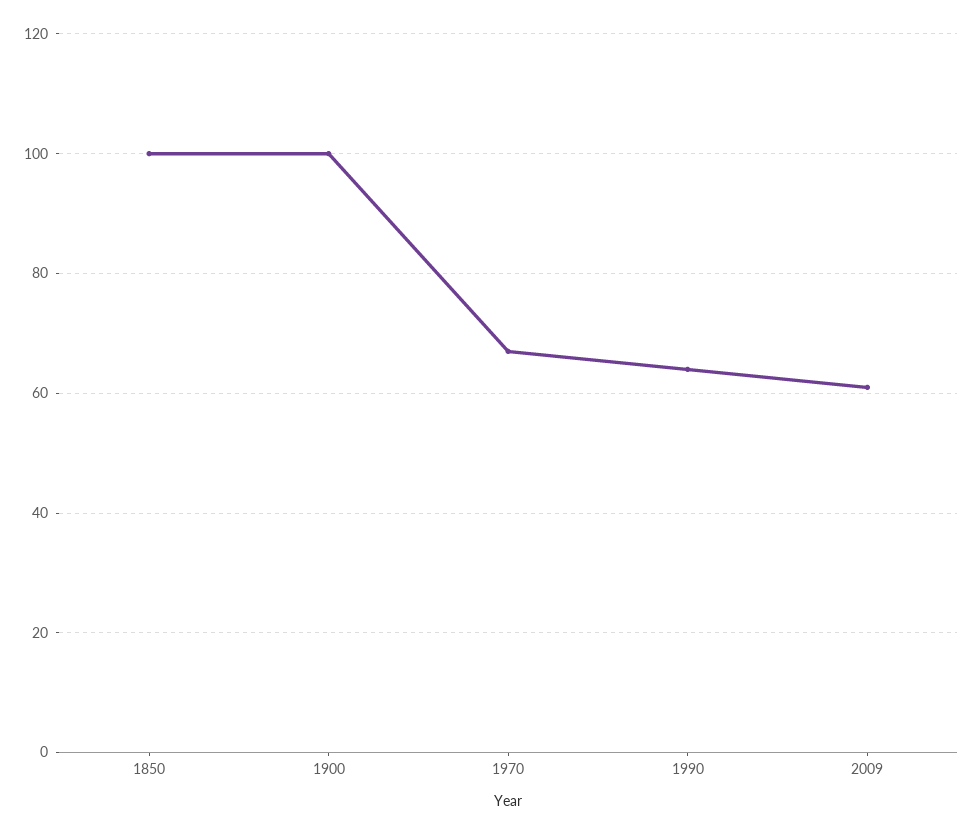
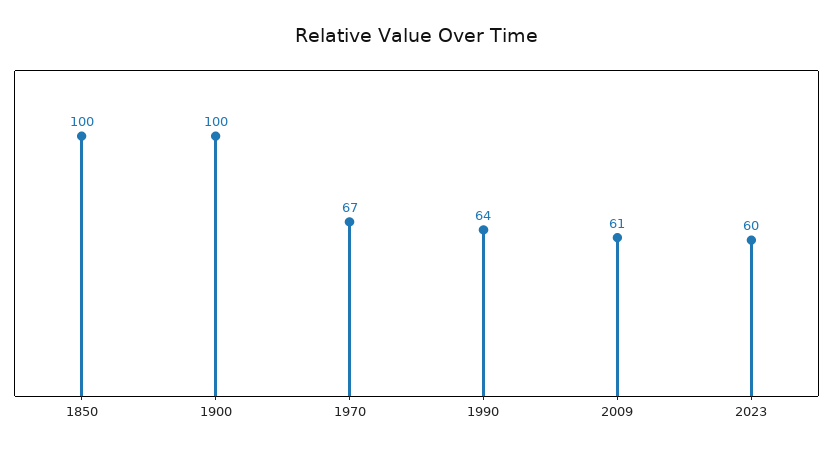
2023: none -> 60

